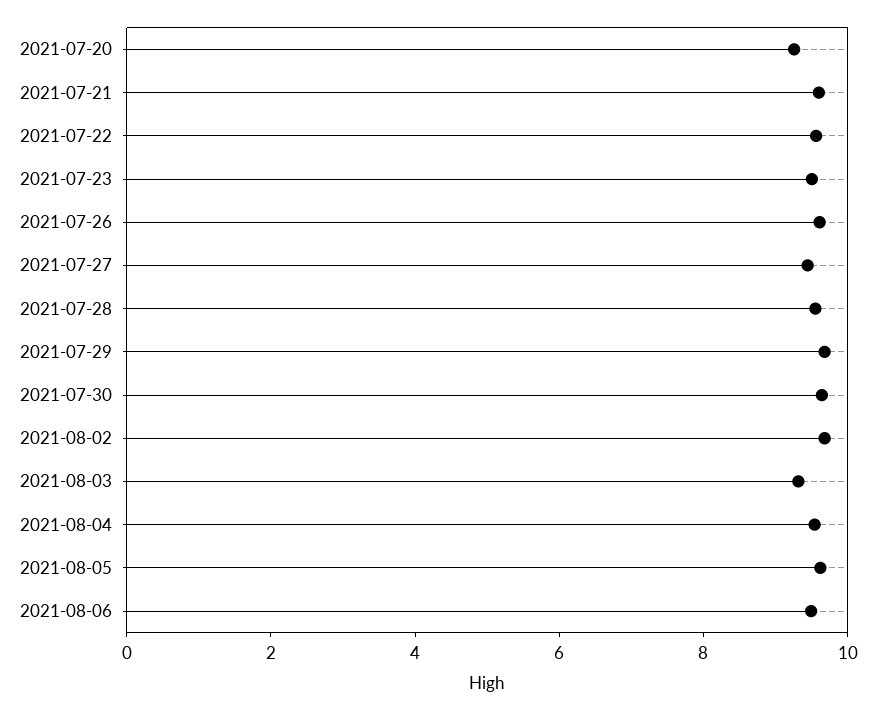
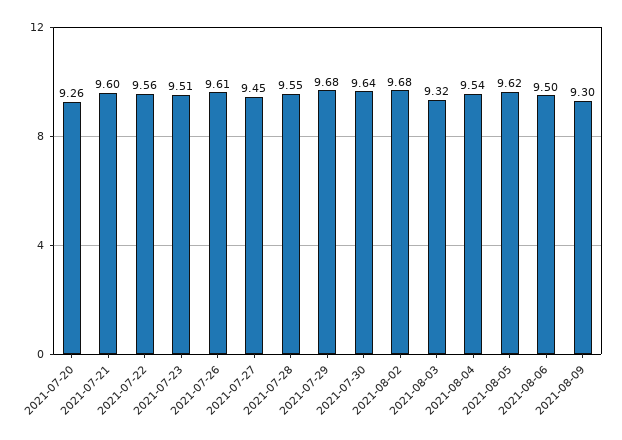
2021-08-09: none -> 9.3

